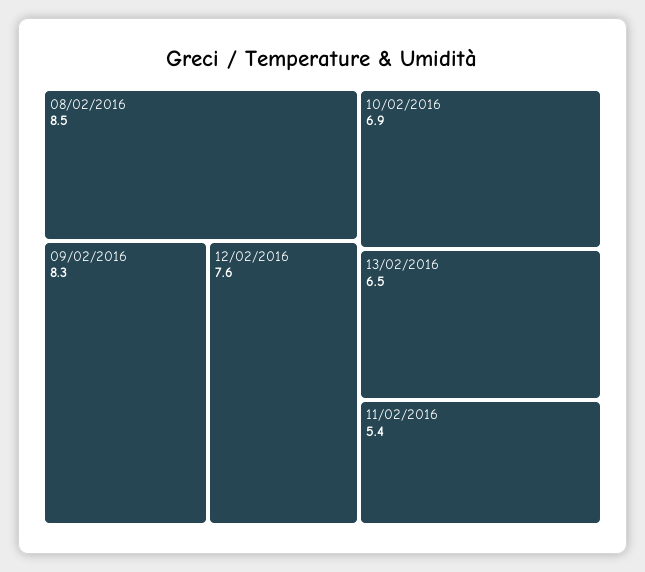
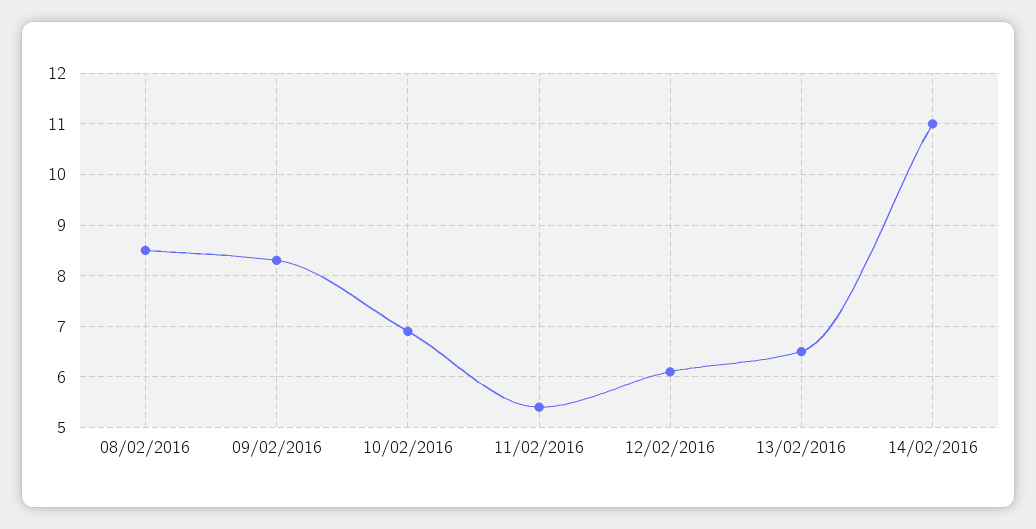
12/02/2016: 7.6 -> 6
14/02/2016: none -> 11

